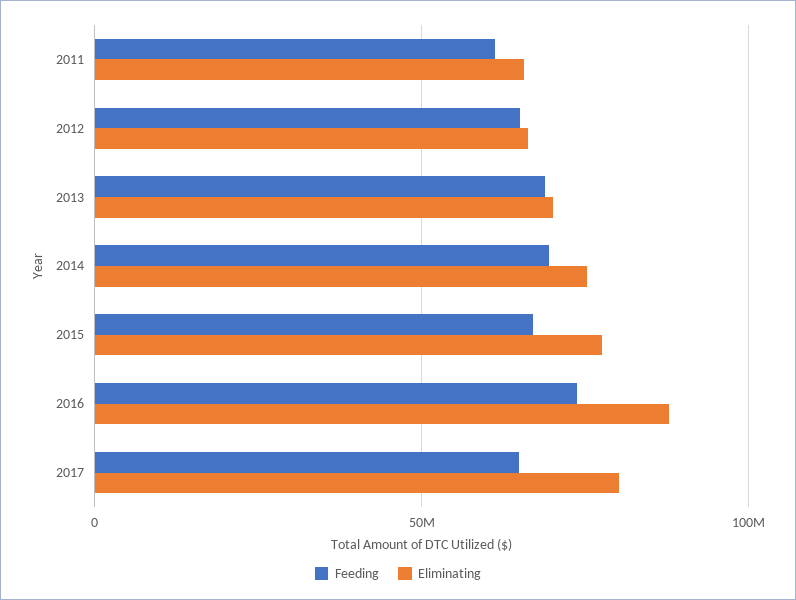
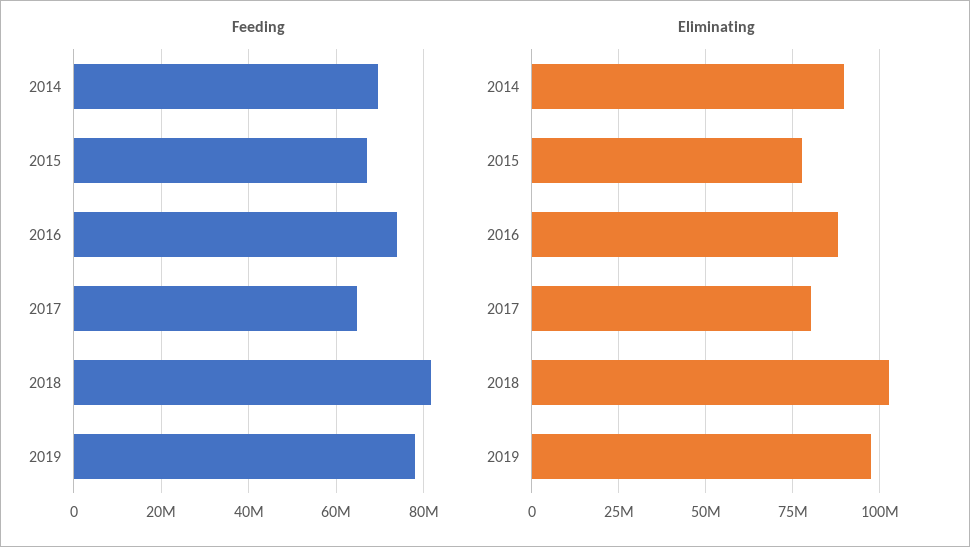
Feeding, 2011: 60000000 -> none
Eliminating, 2011: 65000000 -> none
Feeding, 2012: 65000000 -> none
Eliminating, 2012: 65000000 -> none
Feeding, 2013: 70000000 -> none
Eliminating, 2013: 70000000 -> none
Eliminating, 2014: 75000000 -> 90000000
Feeding, 2018: none -> 82000000
Feeding, 2019: none -> 78000000
Eliminating, 2018: none -> 102500000
Eliminating, 2019: none -> 97500000

